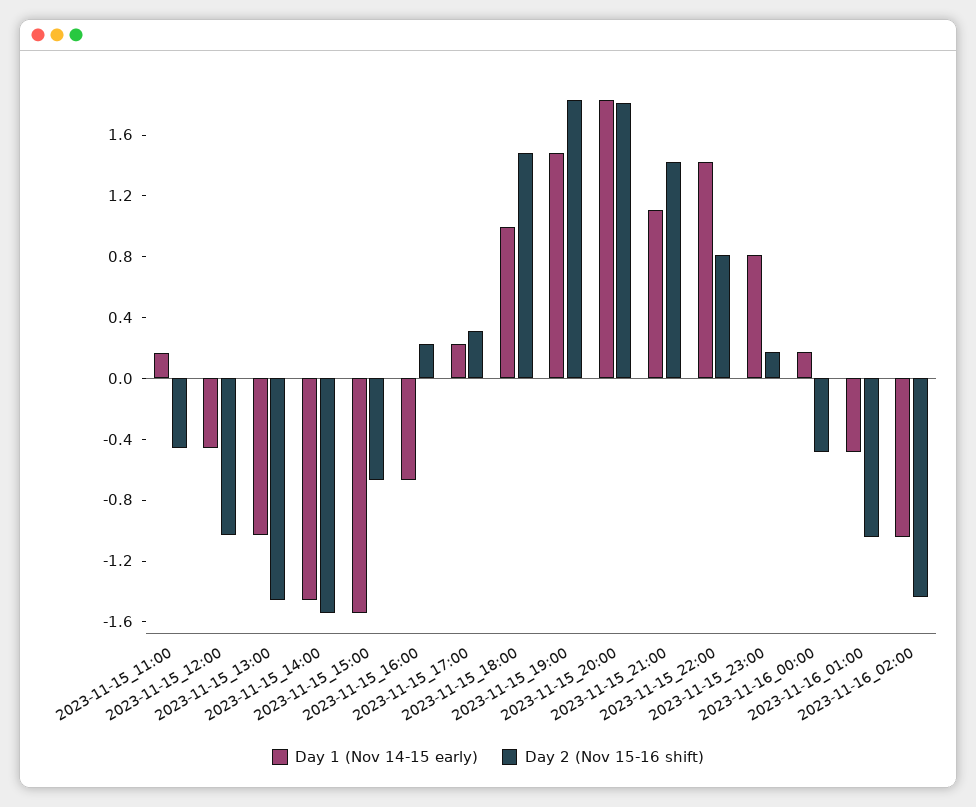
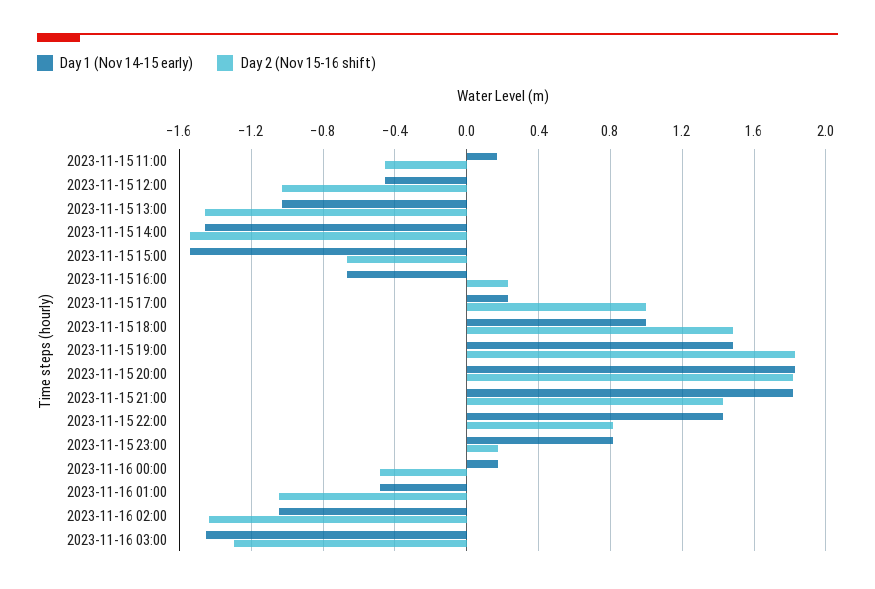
Day 2 (Nov 15-16 shift), 2023-11-15_17:00: 0.3 -> 1
Day 1 (Nov 14-15 early), 2023-11-15_21:00: 1.1 -> 1.8
Day 1 (Nov 14-15 early), 2023-11-16 03:00: none -> -1.45
Day 2 (Nov 15-16 shift), 2023-11-16 03:00: none -> -1.3

